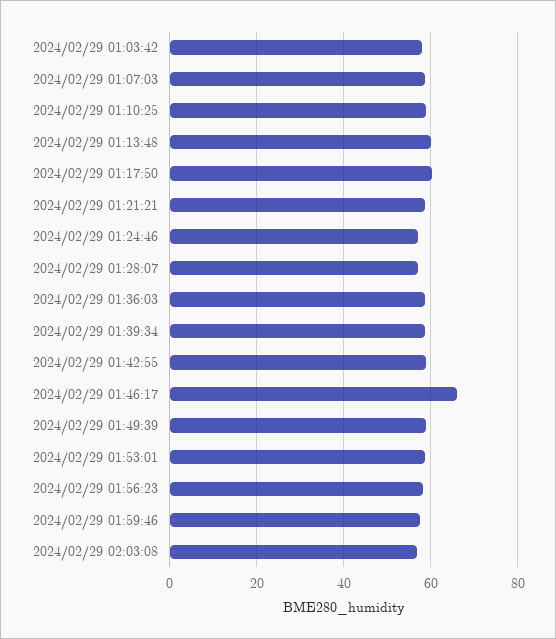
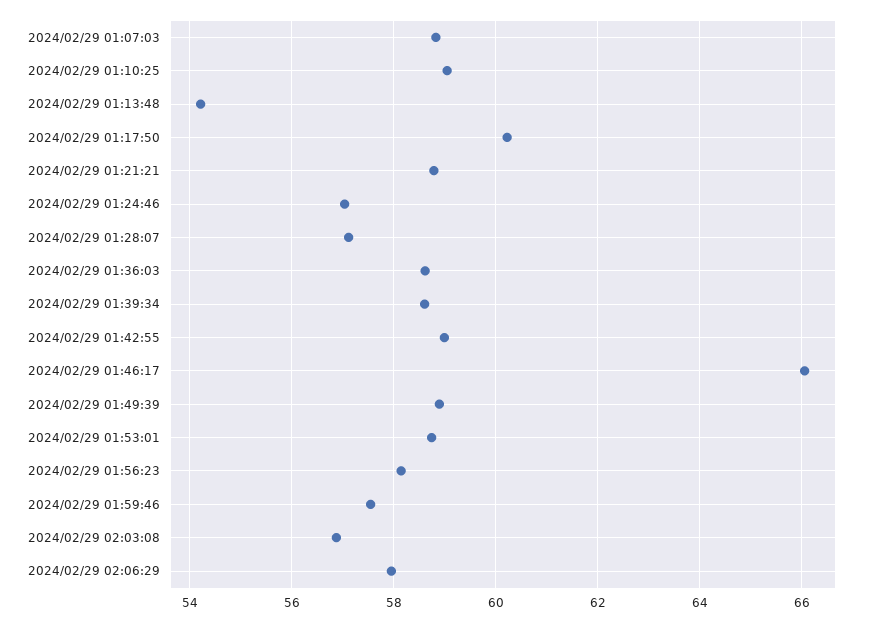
2024/02/29 01:03:42: 58 -> none
2024/02/29 01:13:48: 60 -> 54.2
2024/02/29 02:06:29: none -> 58

